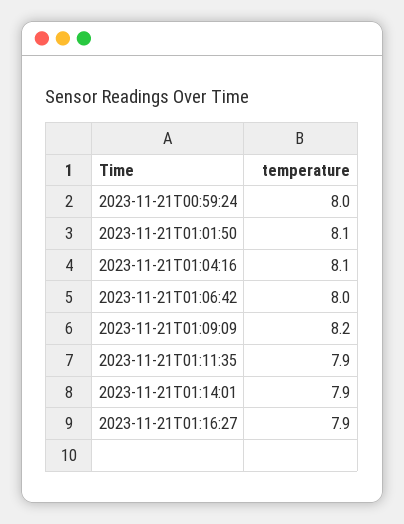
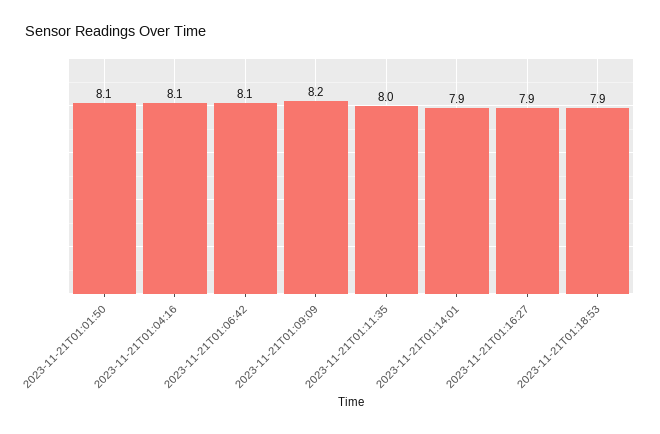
2023-11-21T00:59:24: 8 -> none
2023-11-21T01:06:42: 8 -> 8.1
2023-11-21T01:11:35: 7.9 -> 8
2023-11-21T01:18:53: none -> 7.9

